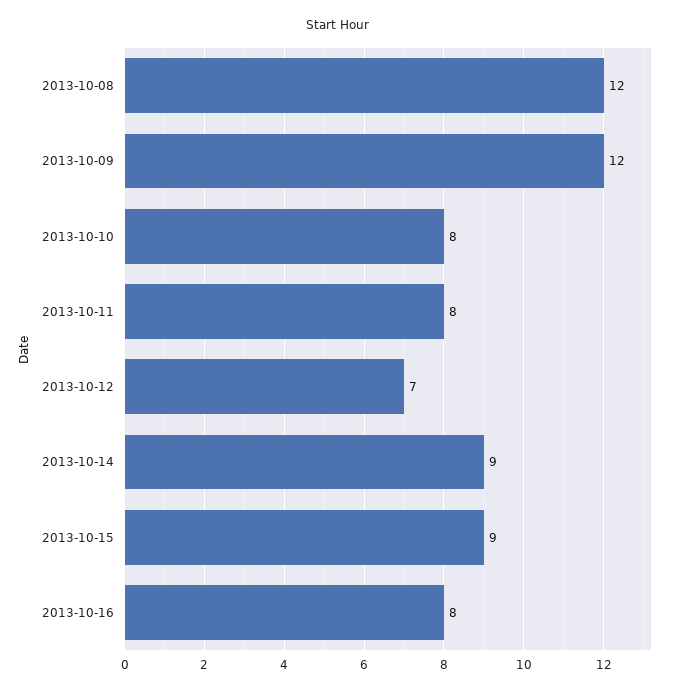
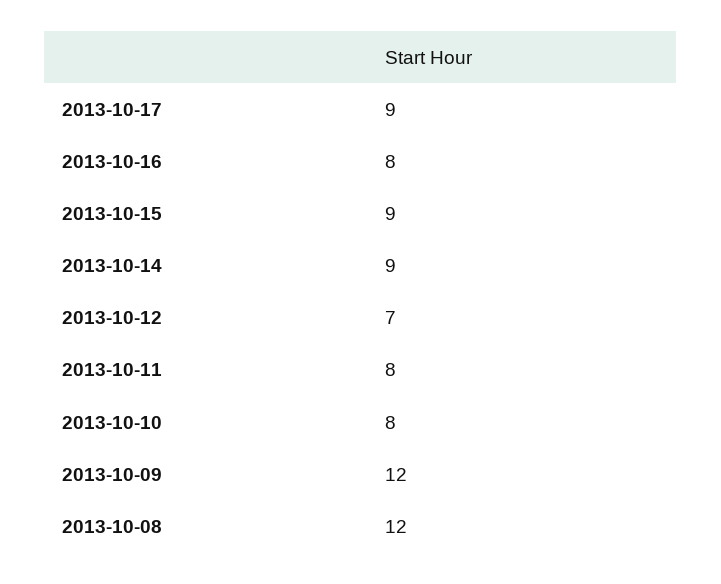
2013-10-17: none -> 9

